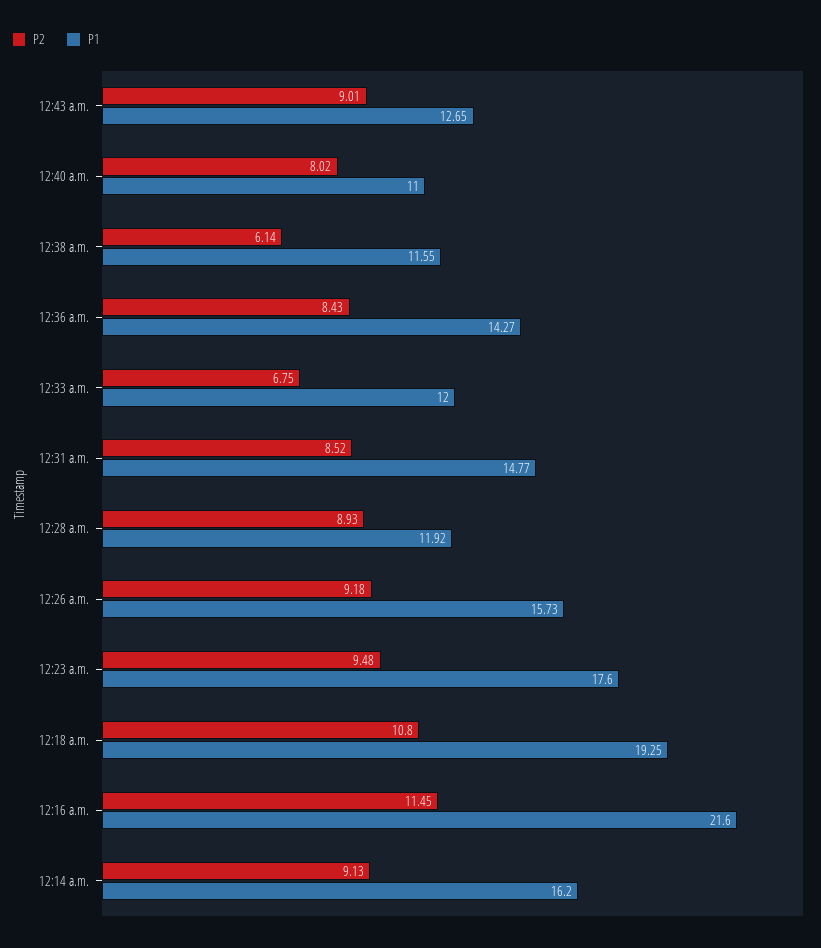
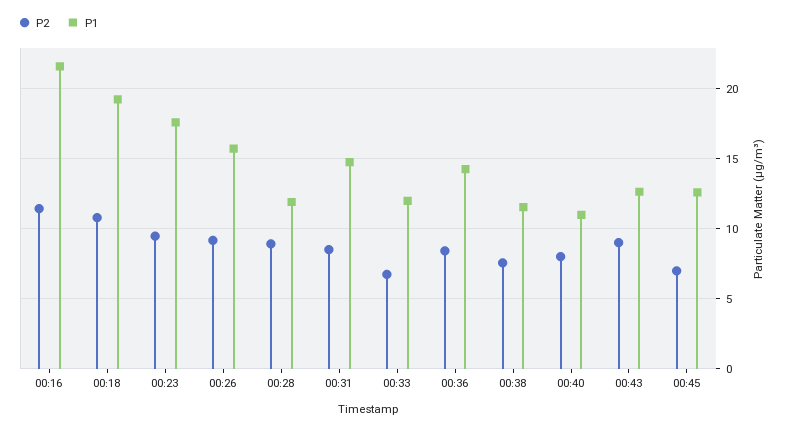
P2, 12:38 a.m.: 6.14 -> 7.5
P2, 12:14 a.m.: 9.13 -> none
P1, 12:14 a.m.: 16.2 -> none
P2, 00:45: none -> 7
P1, 00:45: none -> 12.5

